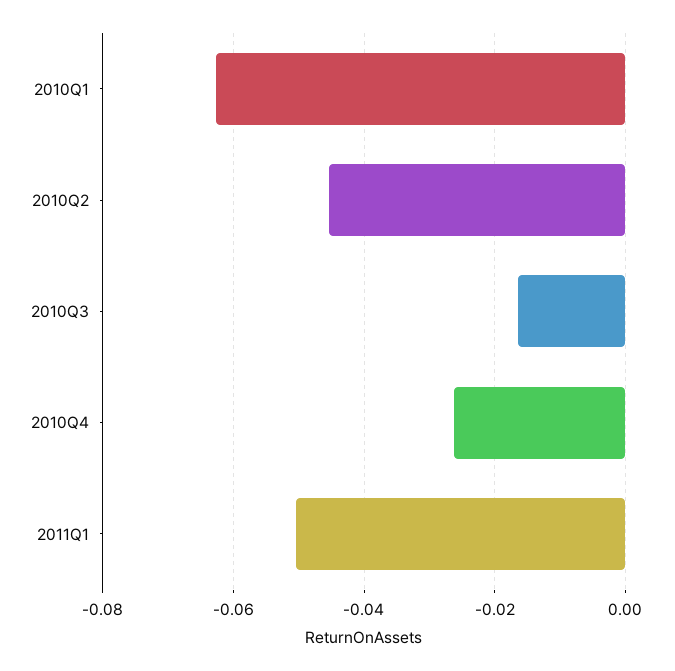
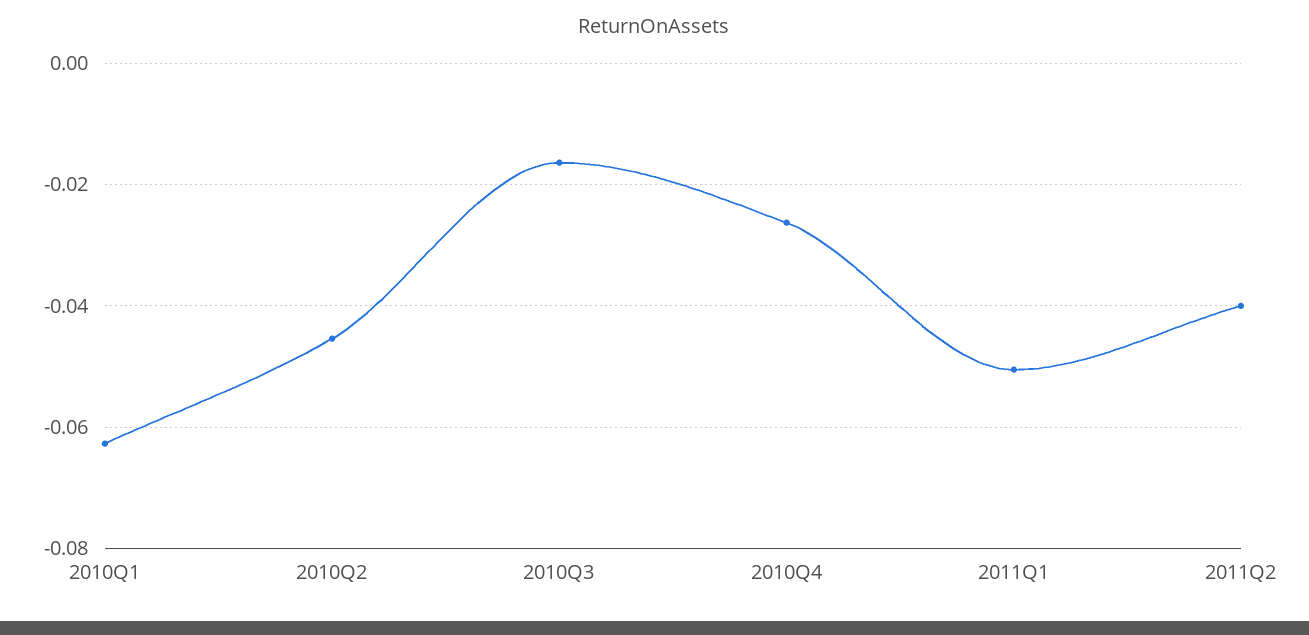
2011Q2: none -> -0.04

